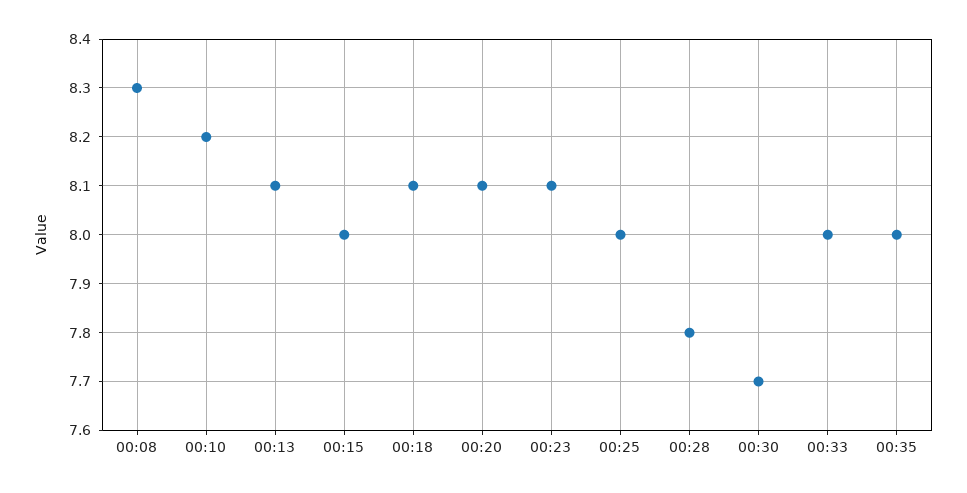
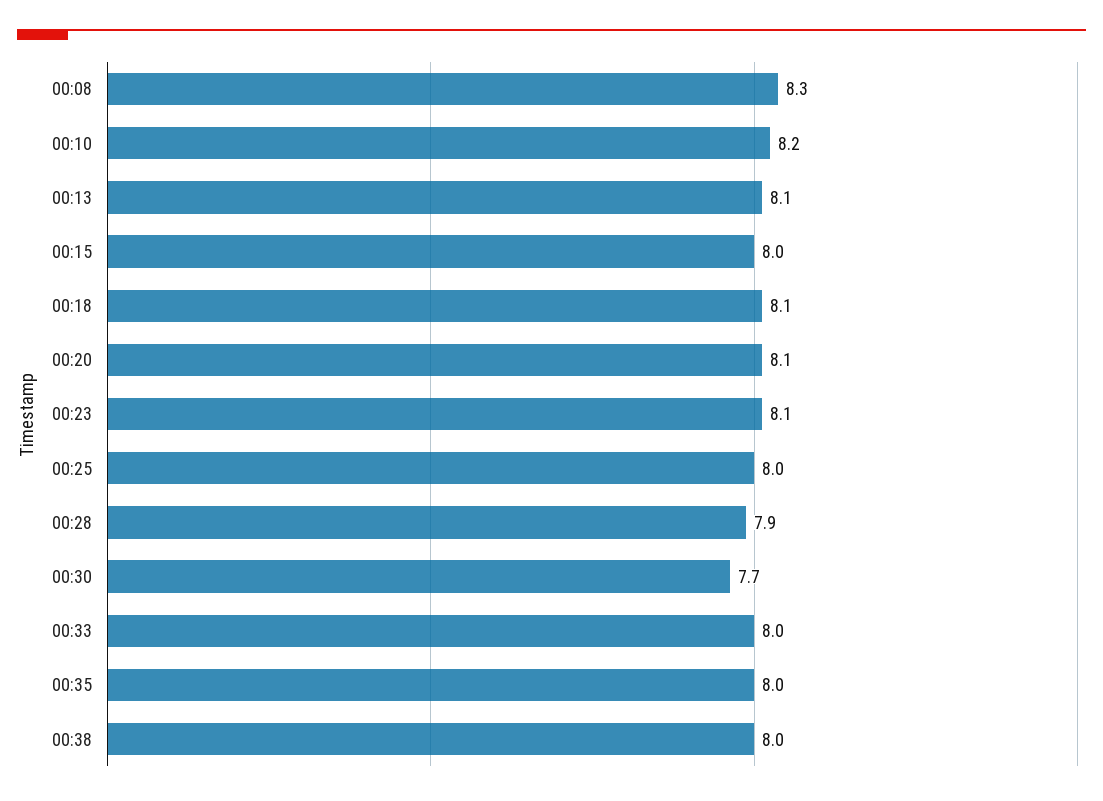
00:28: 7.8 -> 7.9
00:38: none -> 8

